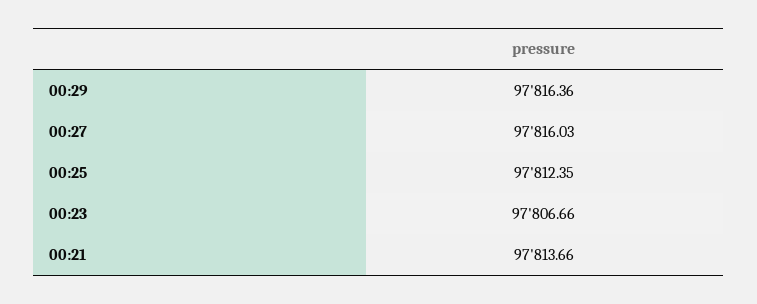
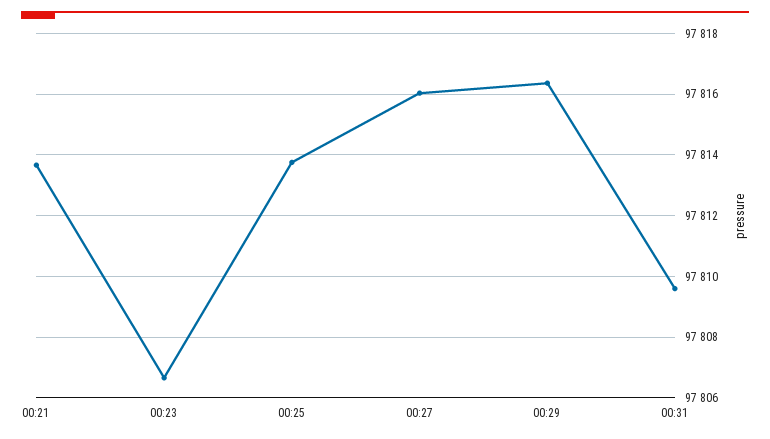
00:25: 97812.35 -> 97813.8
00:31: none -> 97809.6

